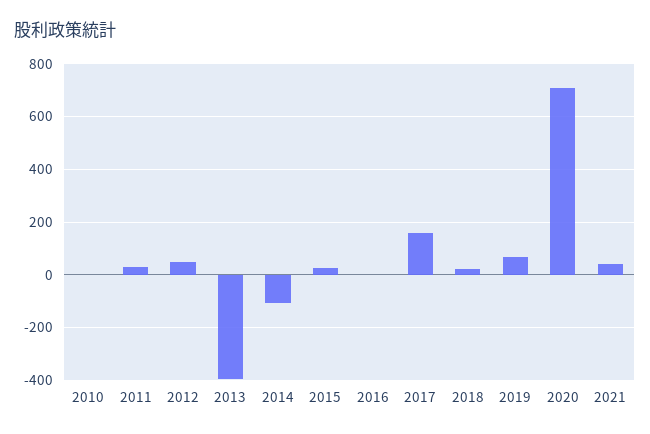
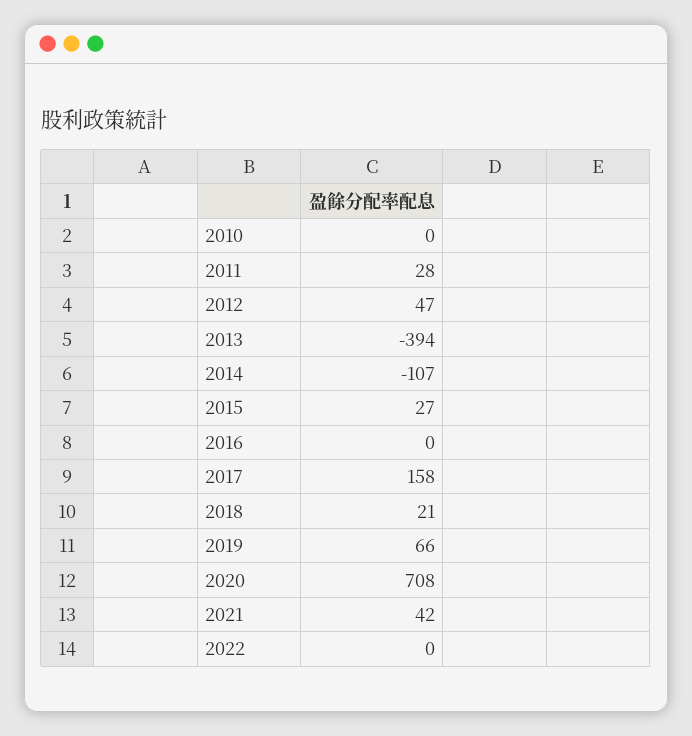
2022: none -> 0

